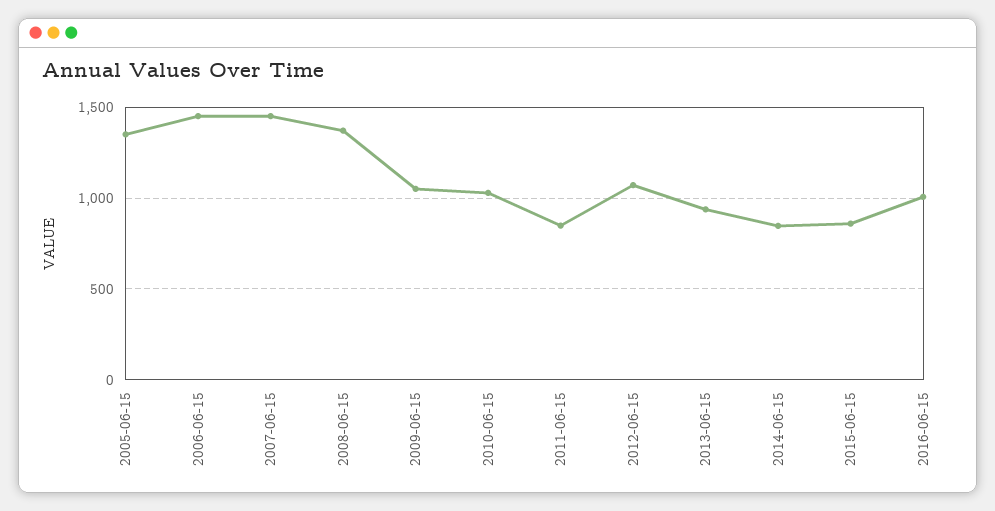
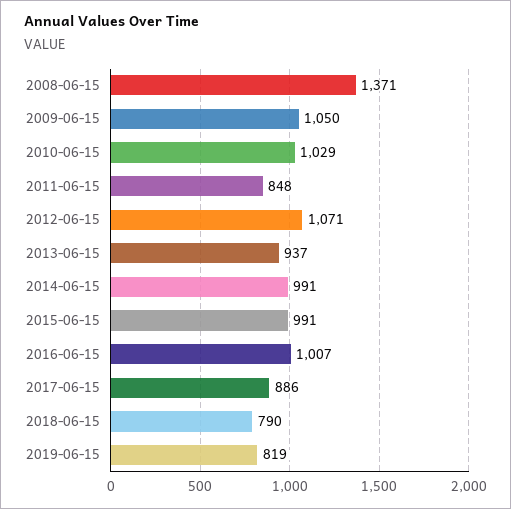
2005-06-15: 1350 -> none
2006-06-15: 1450 -> none
2007-06-15: 1450 -> none
2014-06-15: 850 -> 991
2015-06-15: 850 -> 991
2017-06-15: none -> 886
2018-06-15: none -> 790
2019-06-15: none -> 819

